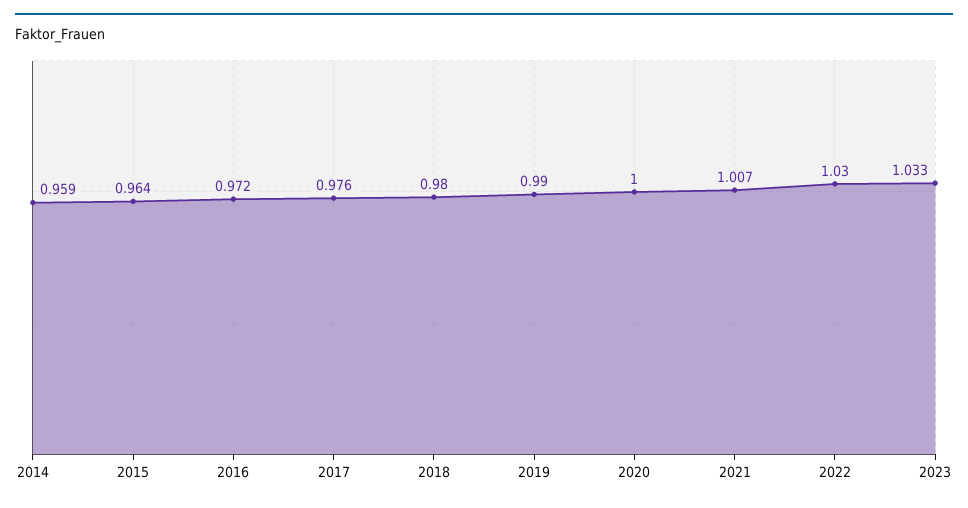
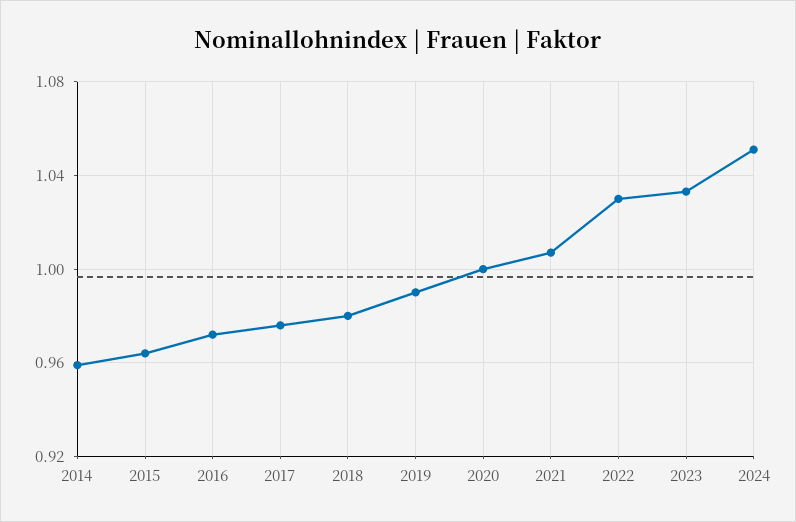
2024: none -> 1.05

